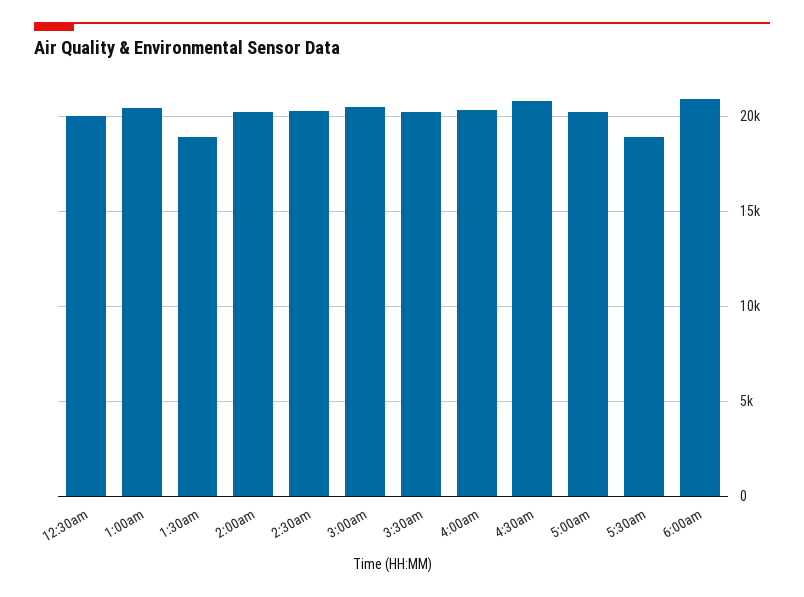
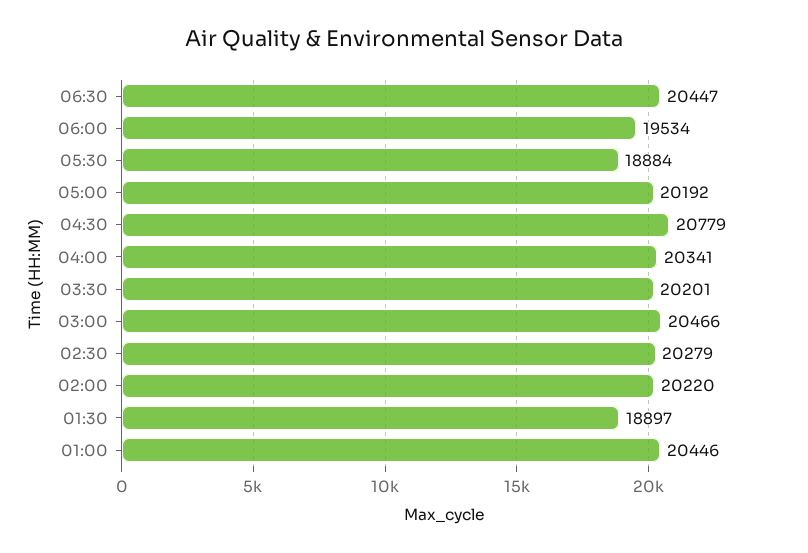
12:30am: 20000 -> none
6:00am: 21000 -> 19534
06:30: none -> 20447

